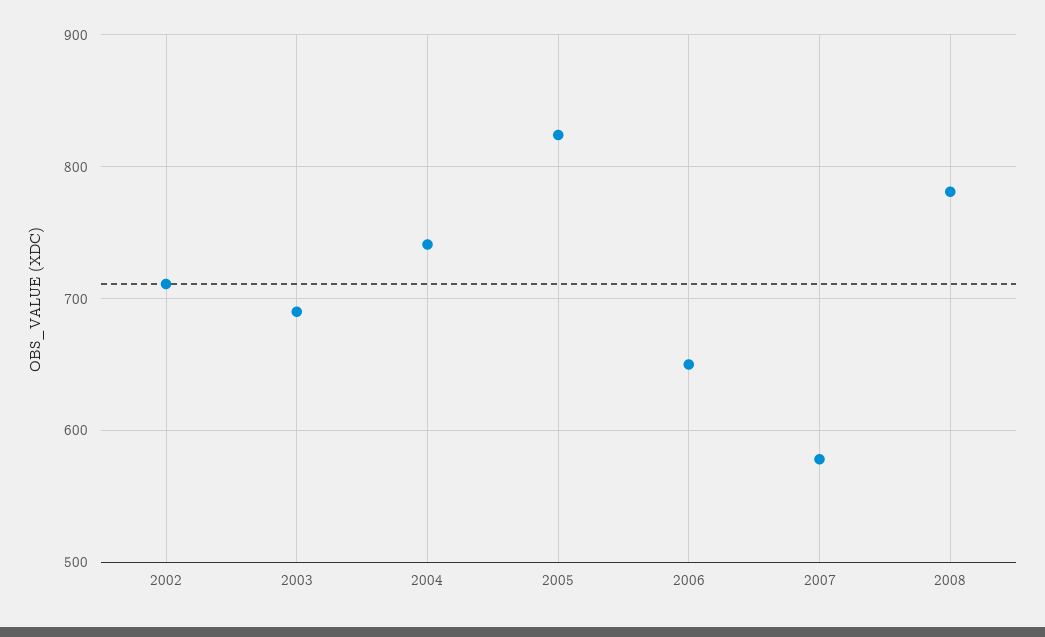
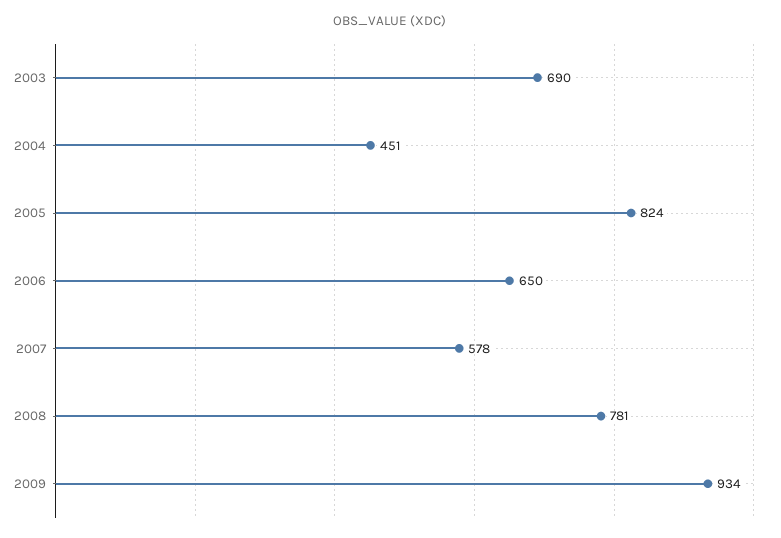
2002: 710 -> none
2004: 740 -> 451
2009: none -> 934

